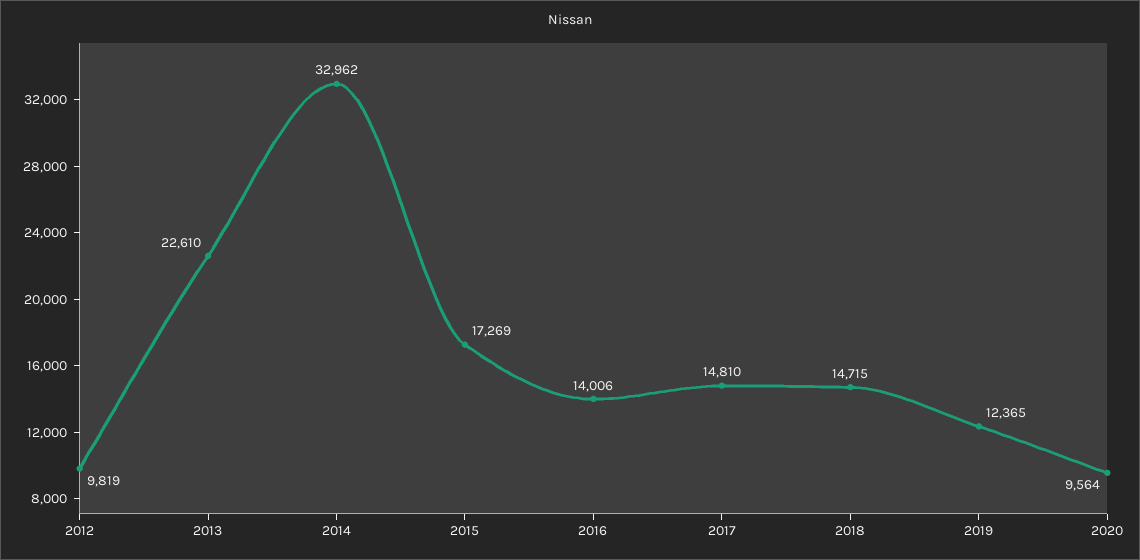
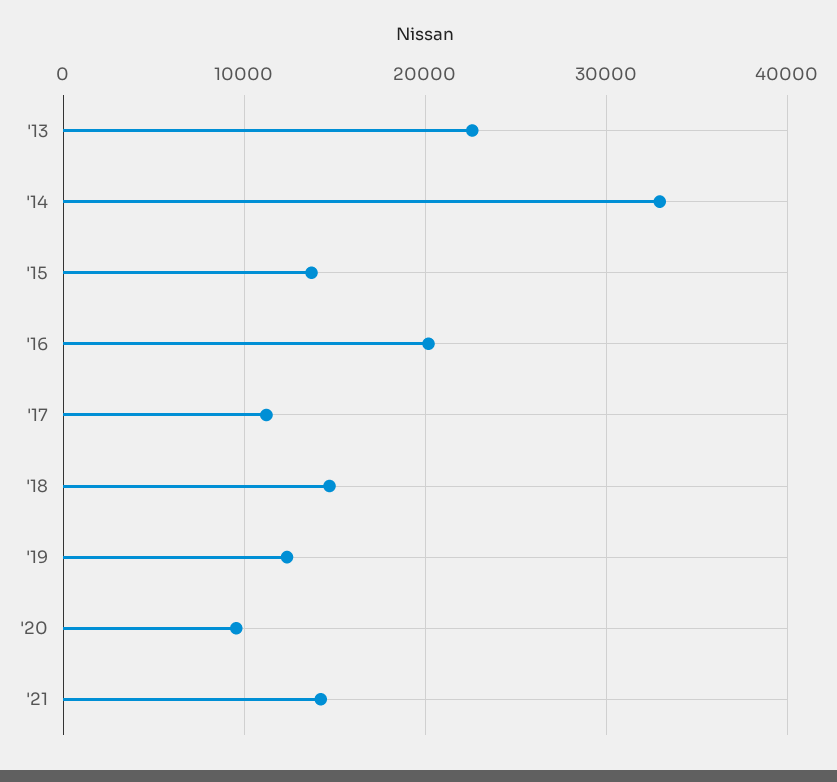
2012: 9819 -> none
2015: 17269 -> 14000
2016: 14006 -> 20000
2017: 14810 -> 11000
'21: none -> 14000

